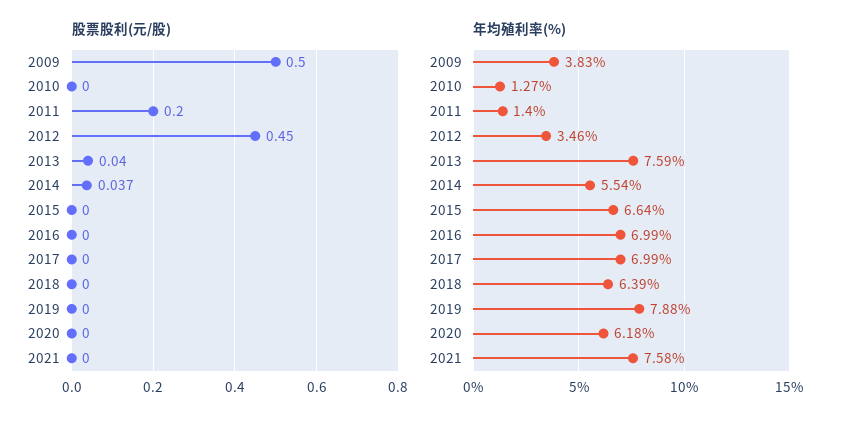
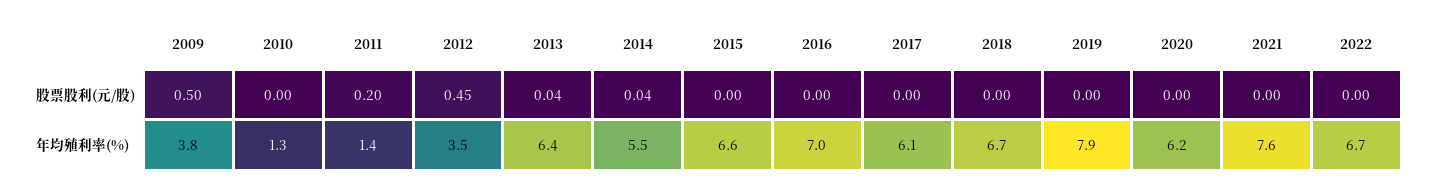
年均殖利率(%), 2013: 7.59 -> 6.4
年均殖利率(%), 2017: 6.99 -> 6.1
年均殖利率(%), 2018: 6.39 -> 6.7
股票股利(元/股), 2022: none -> 0
年均殖利率(%), 2022: none -> 6.7

